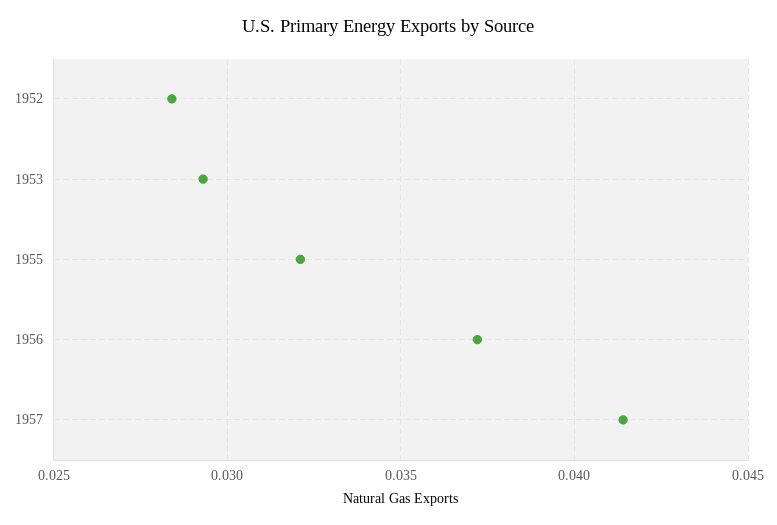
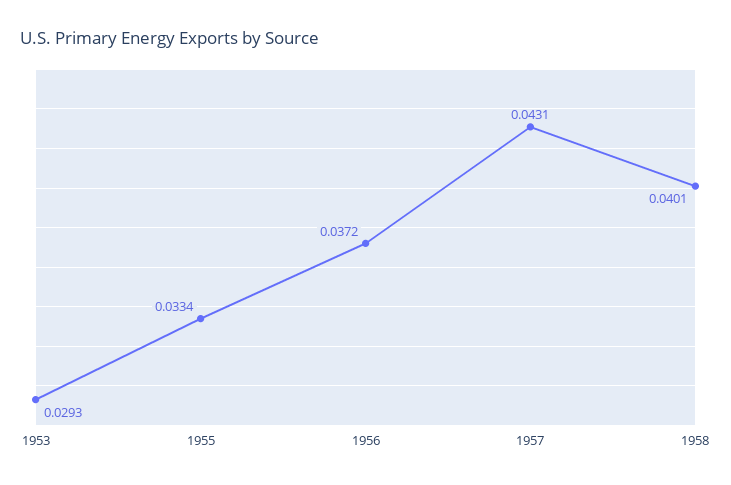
1952: 0.0285 -> none
1955: 0.032 -> 0.0334
1957: 0.0415 -> 0.0431
1958: none -> 0.0401

